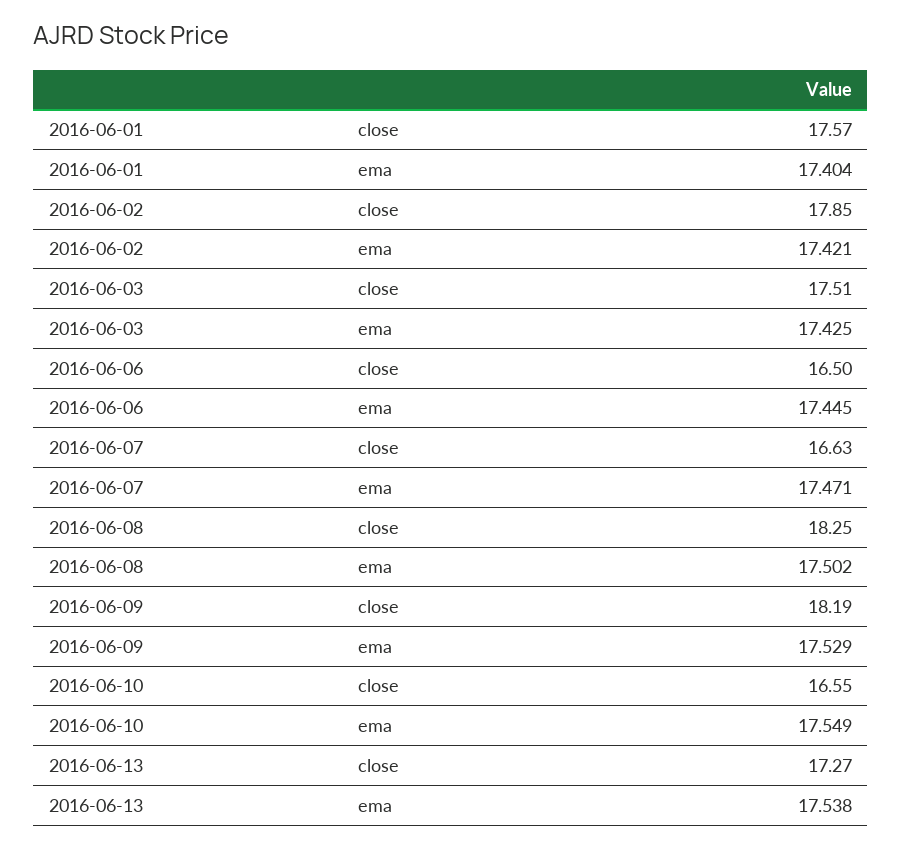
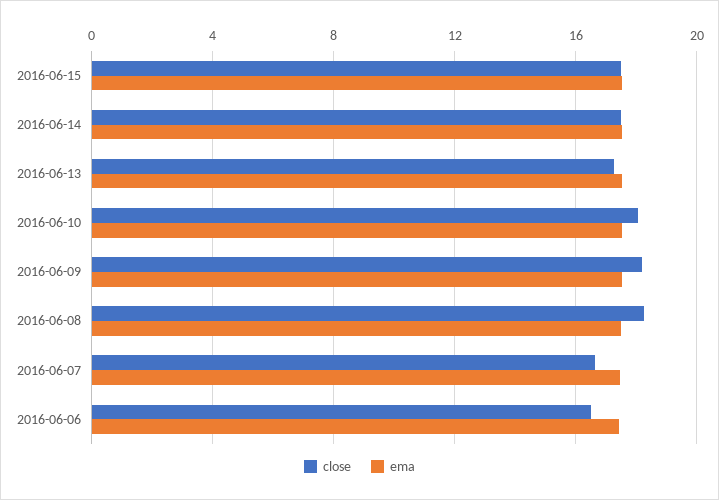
close, 2016-06-01: 17.57 -> none
ema, 2016-06-01: 17.404 -> none
close, 2016-06-02: 17.85 -> none
ema, 2016-06-02: 17.421 -> none
close, 2016-06-03: 17.51 -> none
ema, 2016-06-03: 17.425 -> none
close, 2016-06-10: 16.55 -> 18
close, 2016-06-15: none -> 17.5
ema, 2016-06-15: none -> 17.5
close, 2016-06-14: none -> 17.5
ema, 2016-06-14: none -> 17.5

